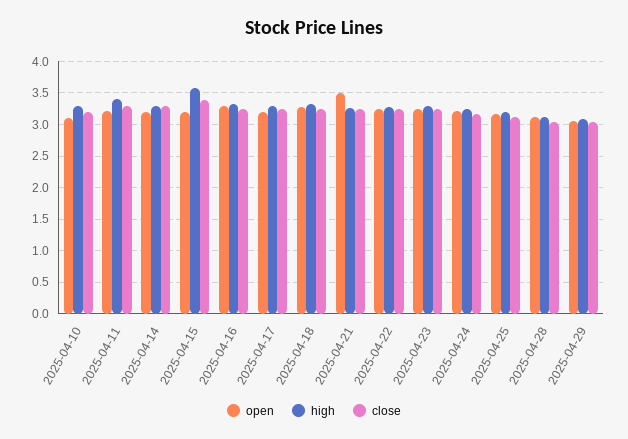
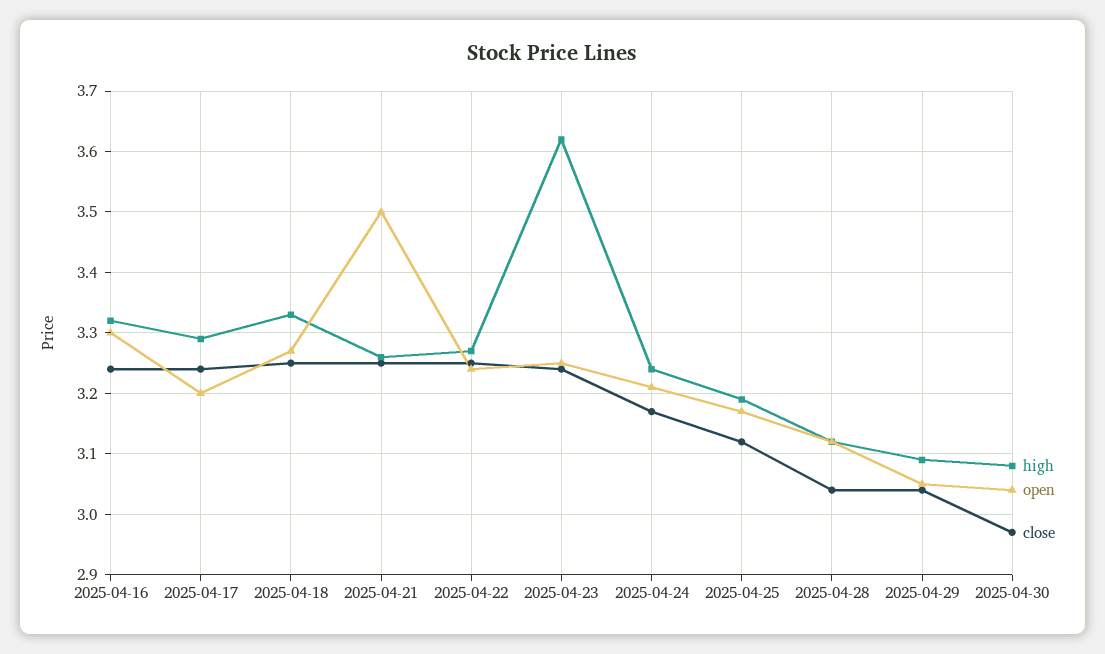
open, 2025-04-10: 3.1 -> none
high, 2025-04-10: 3.3 -> none
close, 2025-04-10: 3.2 -> none
open, 2025-04-11: 3.2 -> none
high, 2025-04-11: 3.4 -> none
close, 2025-04-11: 3.3 -> none
open, 2025-04-14: 3.2 -> none
high, 2025-04-14: 3.3 -> none
close, 2025-04-14: 3.3 -> none
open, 2025-04-15: 3.2 -> none
high, 2025-04-15: 3.6 -> none
close, 2025-04-15: 3.4 -> none
high, 2025-04-23: 3.3 -> 3.62
high, 2025-04-30: none -> 3.08
open, 2025-04-30: none -> 3.04
close, 2025-04-30: none -> 2.97

